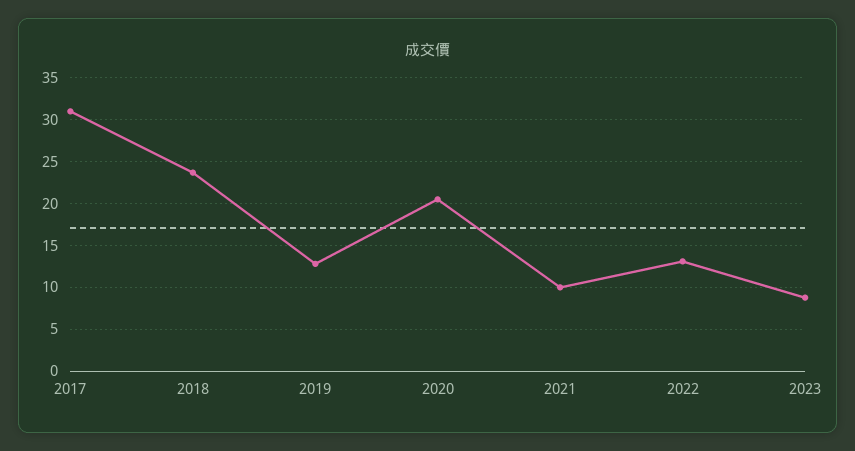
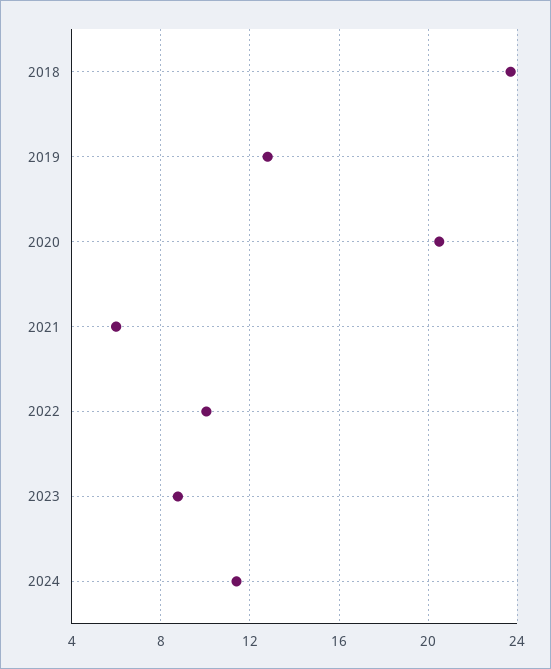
2017: 31 -> none
2021: 10 -> 6
2022: 13 -> 10
2024: none -> 11.5

